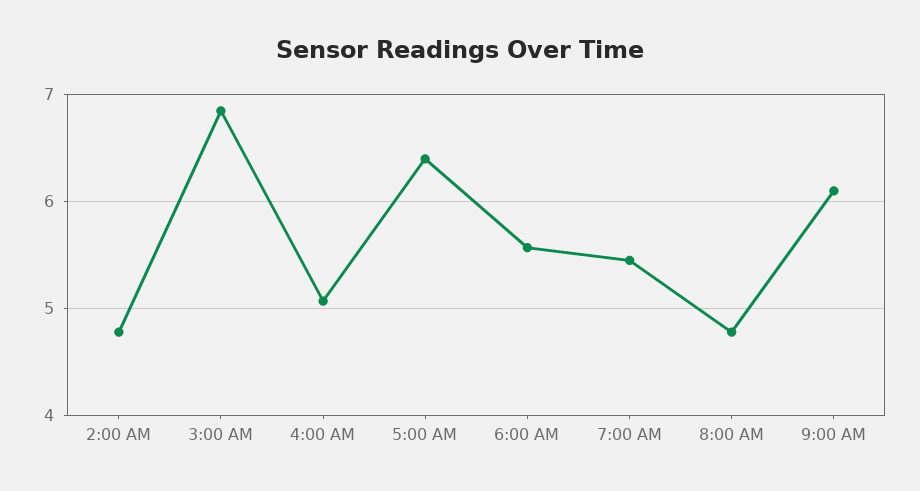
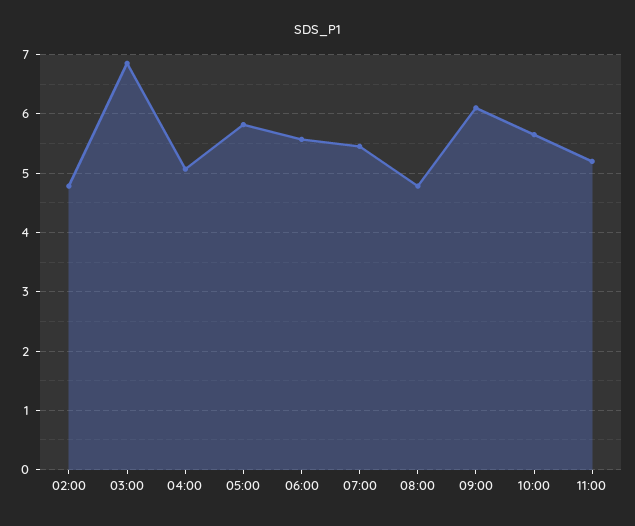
5:00 AM: 6.4 -> 5.8
10:00: none -> 5.6
11:00: none -> 5.2

